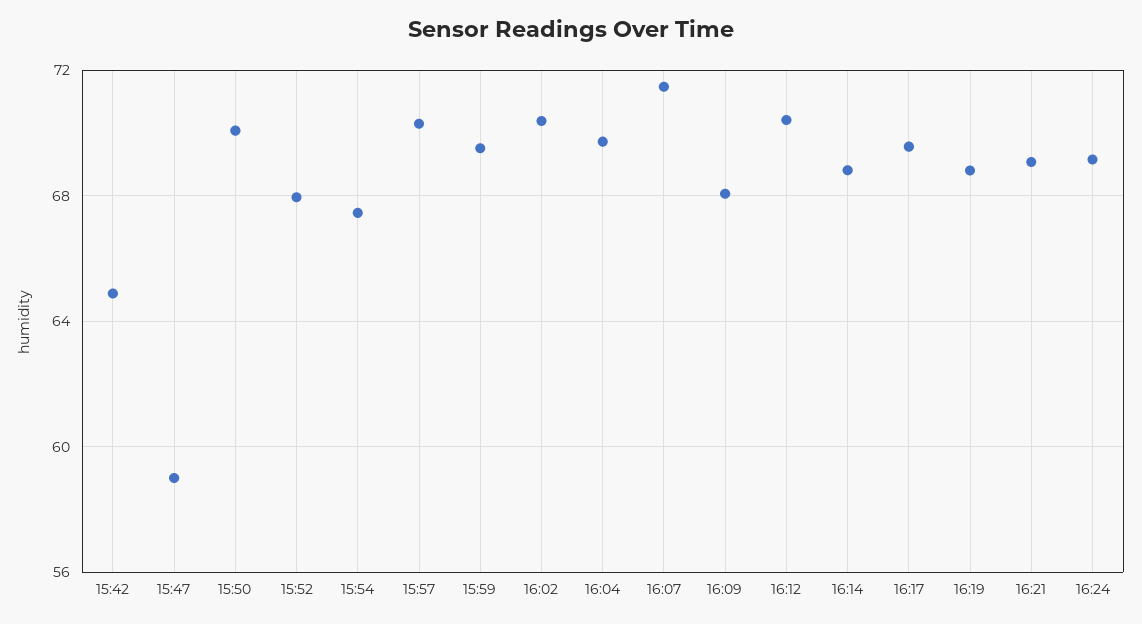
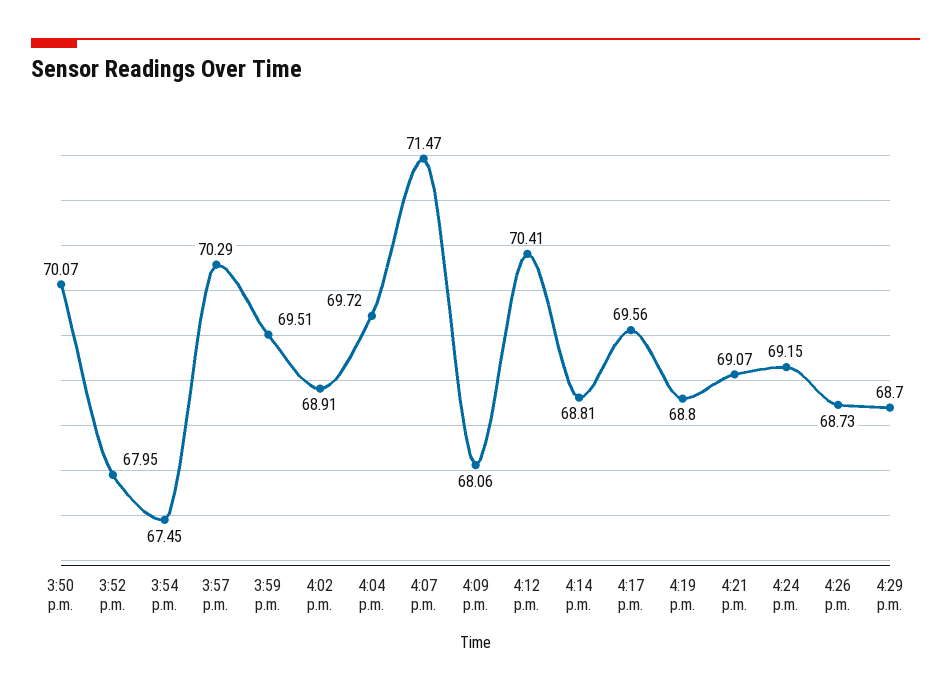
15:42: 65 -> none
15:47: 59 -> none
16:02: 70.5 -> 68.91
4:26 p.m.: none -> 68.73
4:29 p.m.: none -> 68.7

